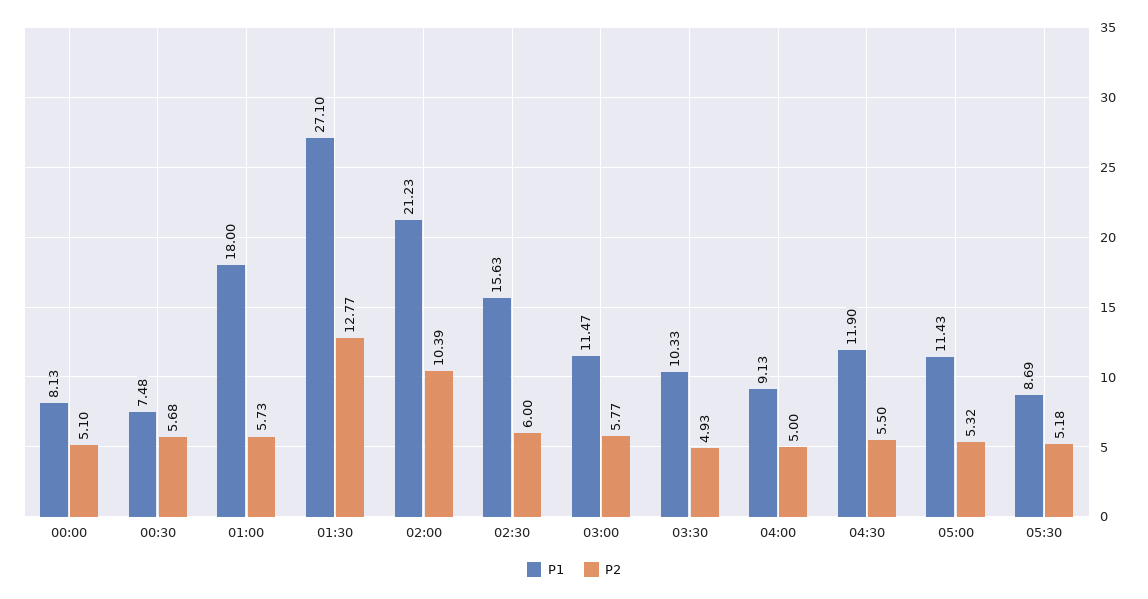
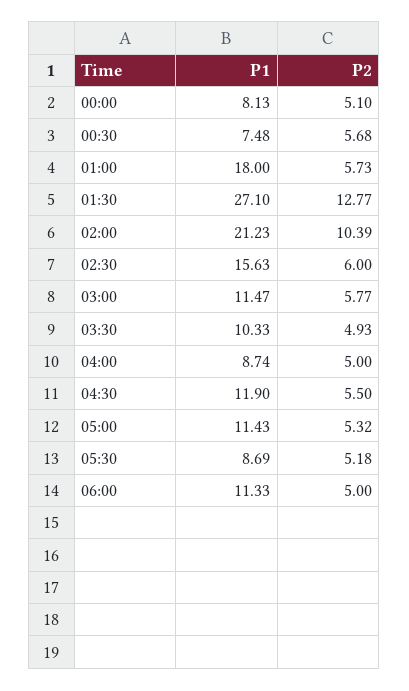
P1, 04:00: 9.13 -> 8.74
P1, 06:00: none -> 11.33
P2, 06:00: none -> 5

